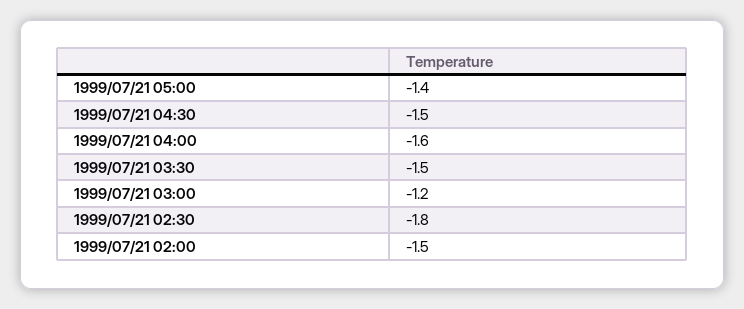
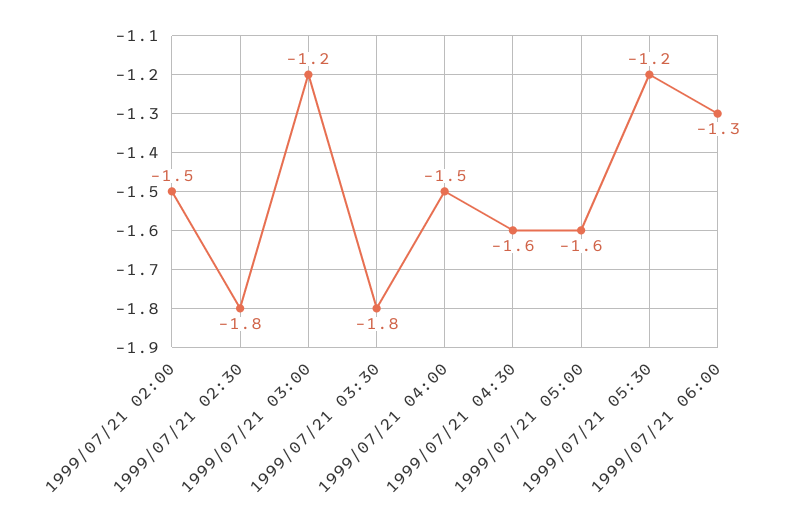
1999/07/21 05:00: -1.4 -> -1.6
1999/07/21 04:30: -1.5 -> -1.6
1999/07/21 04:00: -1.6 -> -1.5
1999/07/21 03:30: -1.5 -> -1.8
1999/07/21 05:30: none -> -1.2
1999/07/21 06:00: none -> -1.3

